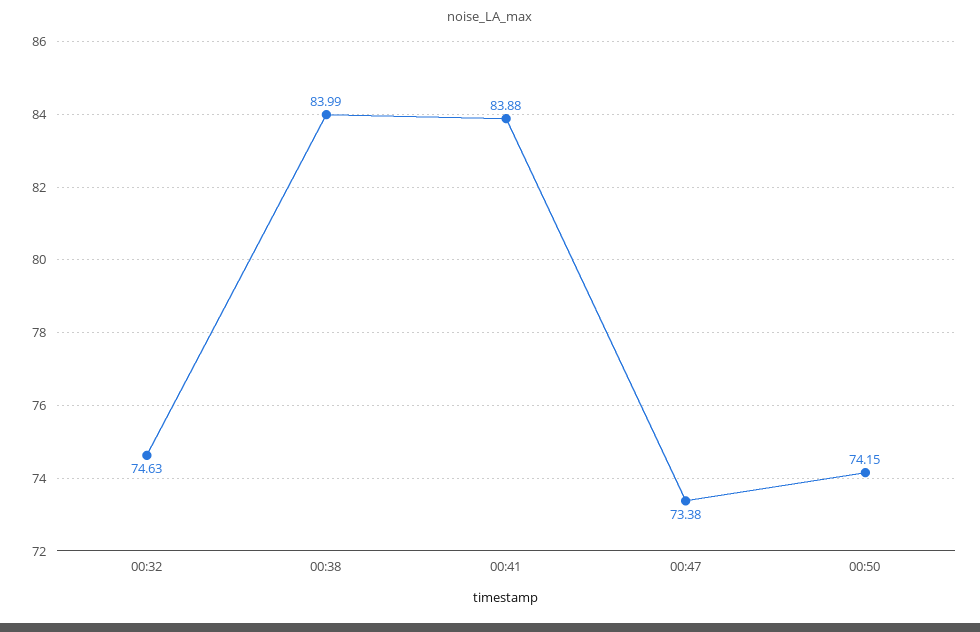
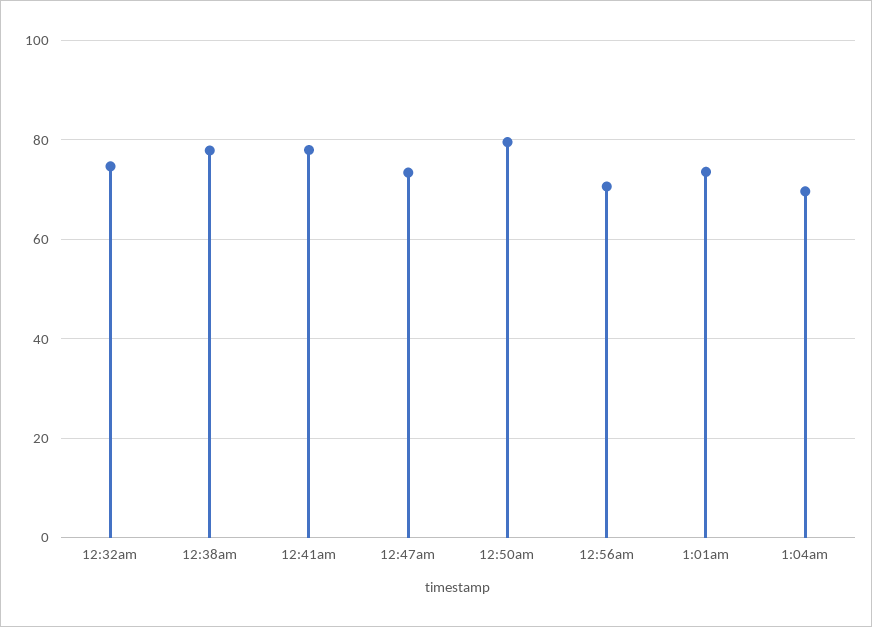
00:38: 83.99 -> 78
00:41: 83.88 -> 78
00:50: 74.15 -> 80
12:56am: none -> 70
1:01am: none -> 74
1:04am: none -> 70

